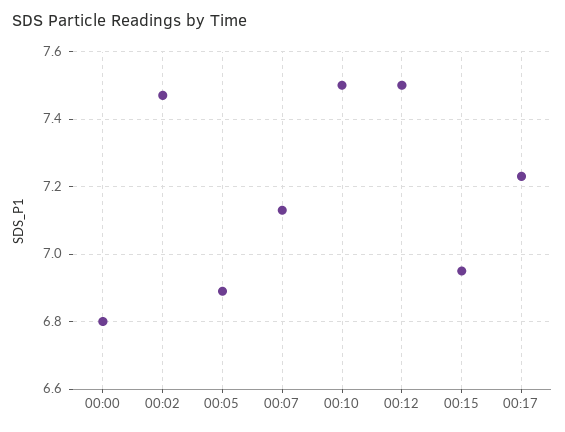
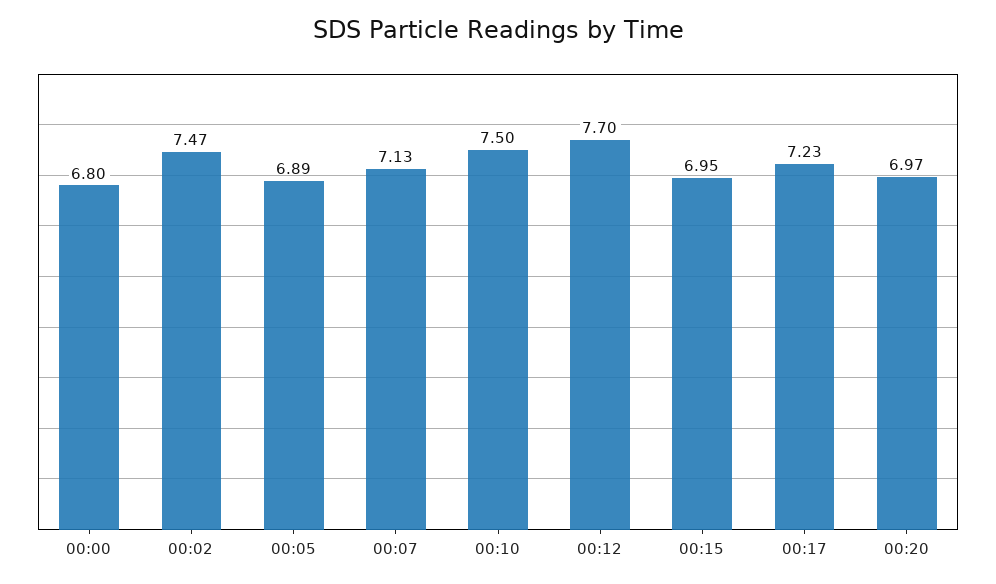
00:12: 7.5 -> 7.7
00:20: none -> 6.97

